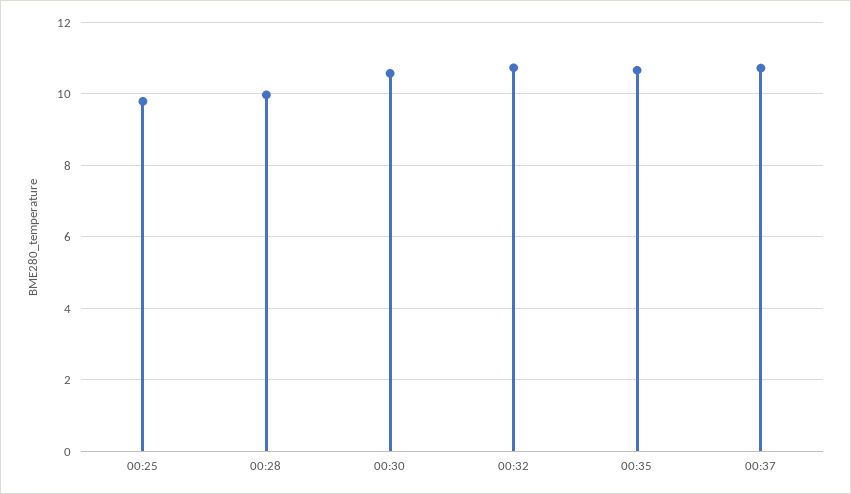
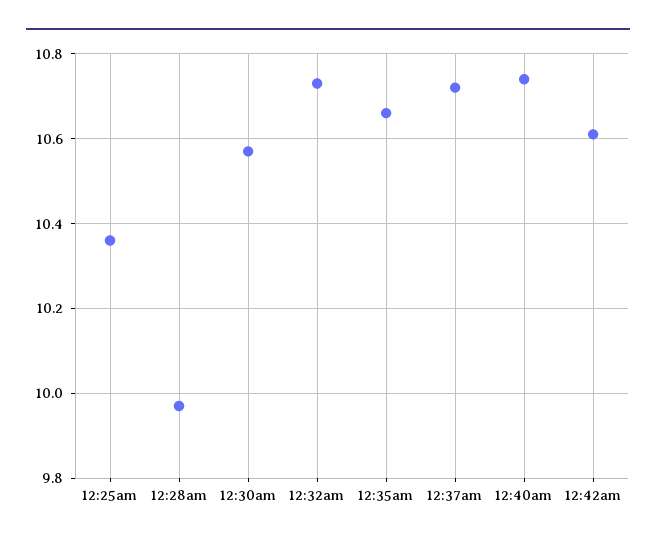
00:25: 9.8 -> 10.35
12:40am: none -> 10.75
12:42am: none -> 10.6

